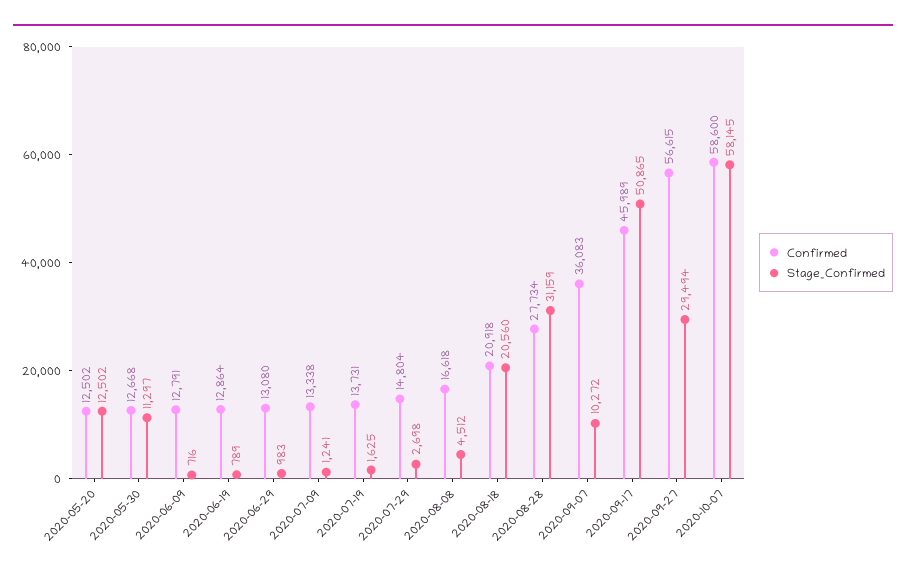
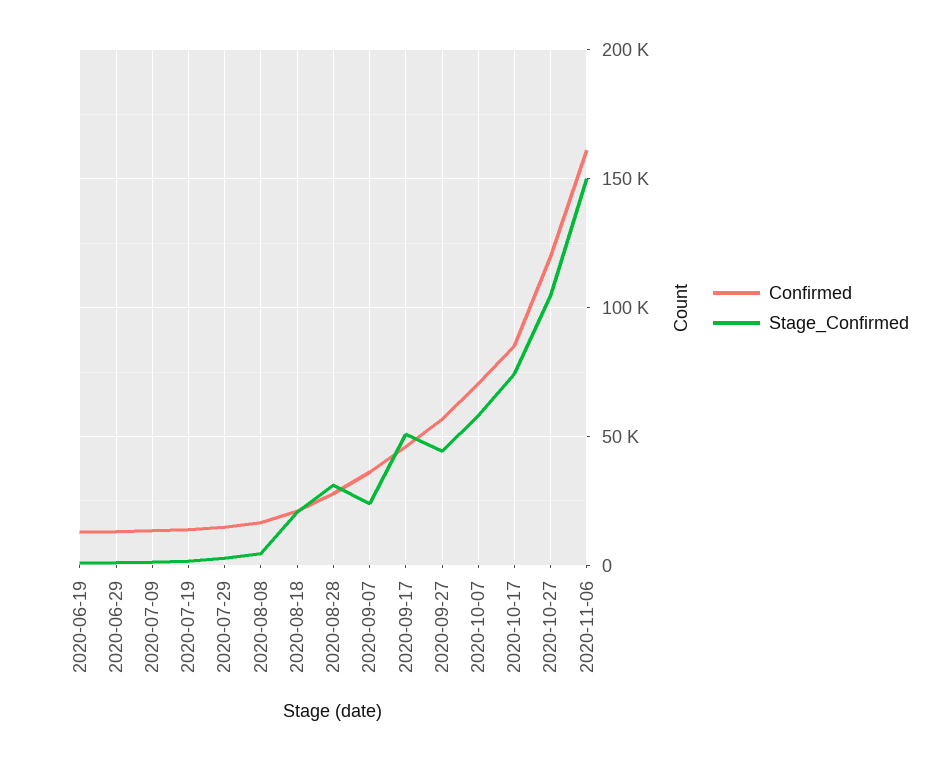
Confirmed, 2020-05-20: 12502 -> none
Stage_Confirmed, 2020-05-20: 12502 -> none
Confirmed, 2020-05-30: 12668 -> none
Stage_Confirmed, 2020-05-30: 11297 -> none
Confirmed, 2020-06-09: 12791 -> none
Stage_Confirmed, 2020-06-09: 716 -> none
Stage_Confirmed, 2020-09-07: 10272 -> 25000
Stage_Confirmed, 2020-09-27: 29494 -> 45000
Confirmed, 2020-10-07: 58600 -> 70000
Confirmed, 2020-10-17: none -> 85000
Stage_Confirmed, 2020-10-17: none -> 75000
Confirmed, 2020-10-27: none -> 120000
Stage_Confirmed, 2020-10-27: none -> 105000
Confirmed, 2020-11-06: none -> 160000
Stage_Confirmed, 2020-11-06: none -> 150000

